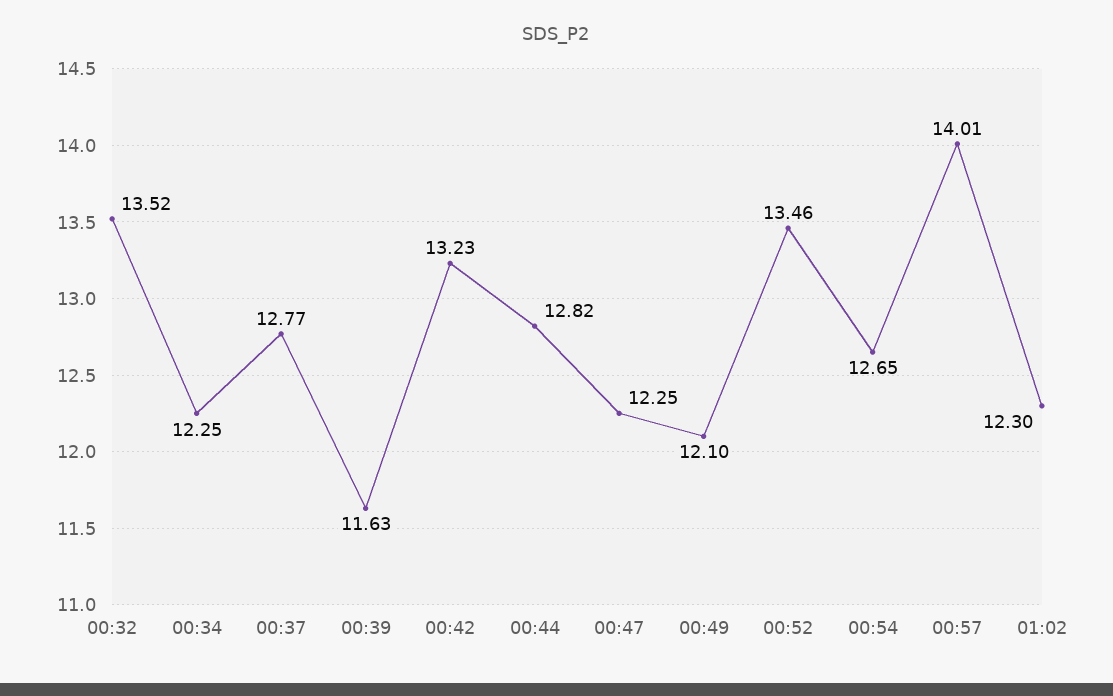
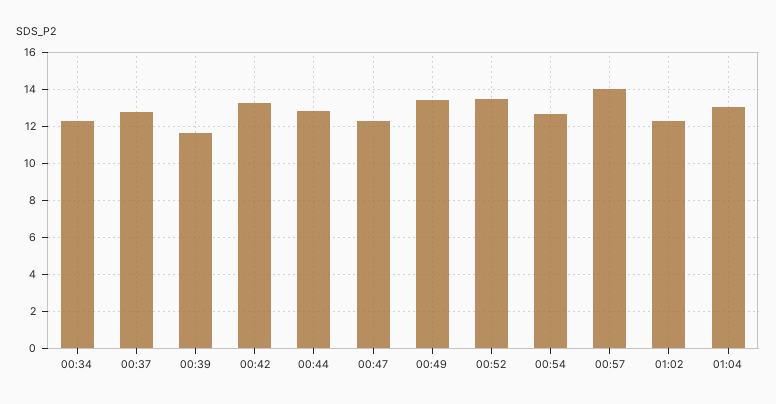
00:32: 13.52 -> none
00:49: 12.1 -> 13.5
01:04: none -> 13

